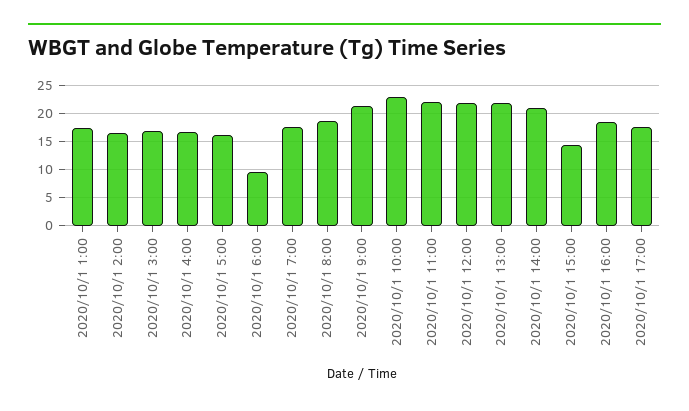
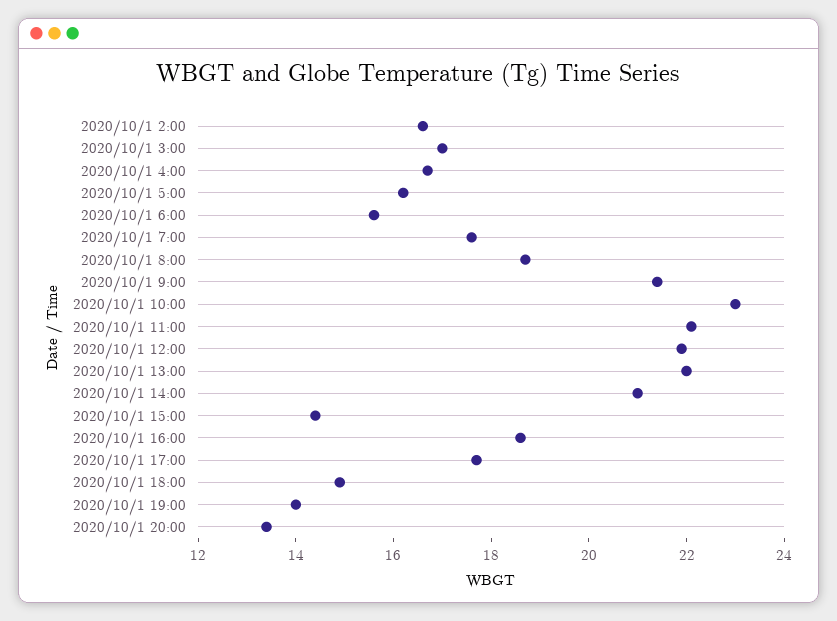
2020/10/1 1:00: 17.5 -> none
2020/10/1 6:00: 10 -> 15.5
2020/10/1 18:00: none -> 15
2020/10/1 19:00: none -> 14
2020/10/1 20:00: none -> 13.5

